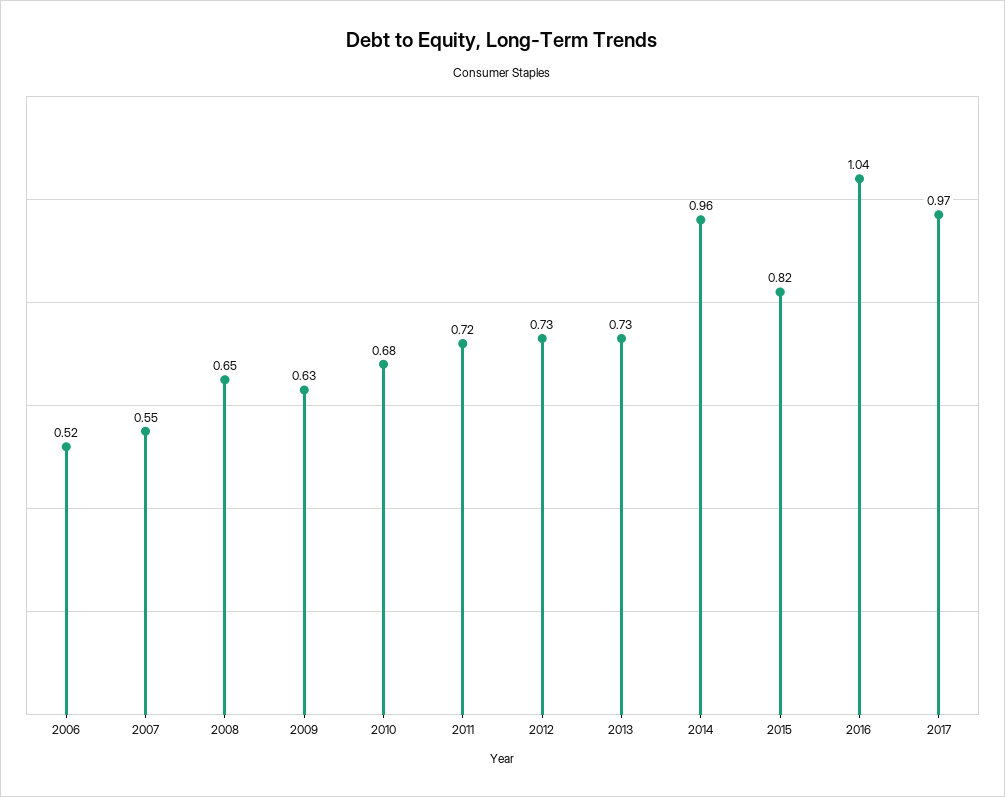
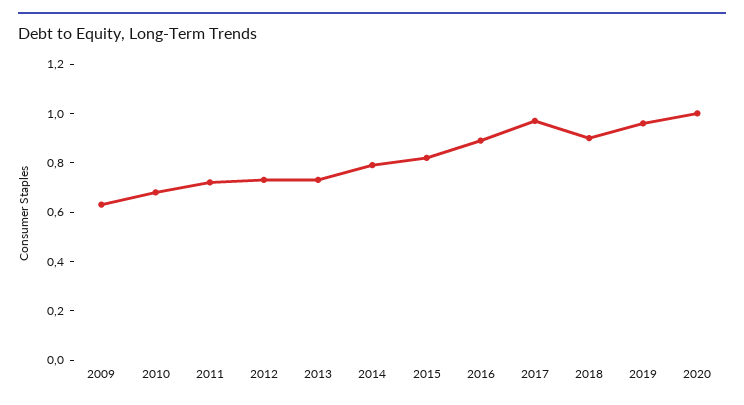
2006: 0.52 -> none
2007: 0.55 -> none
2008: 0.65 -> none
2014: 0.96 -> 0.8
2016: 1.04 -> 0.9
2018: none -> 0.9
2019: none -> 0.95
2020: none -> 1

